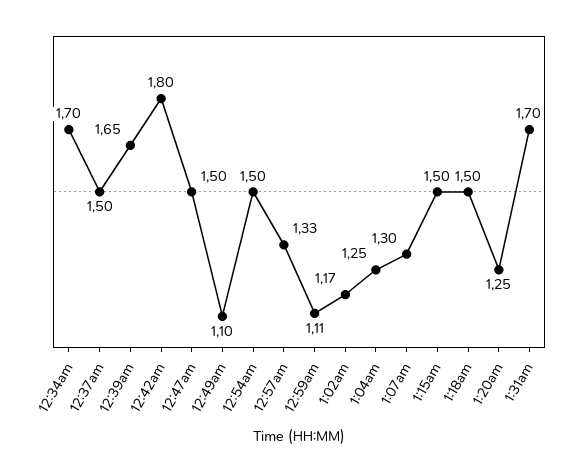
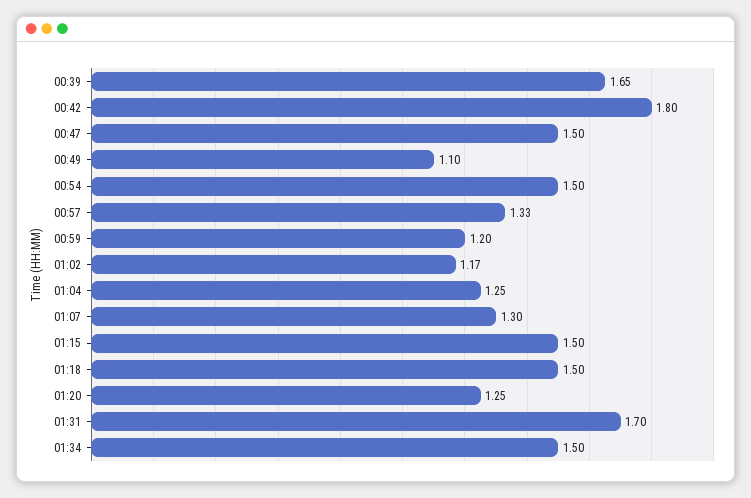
12:34am: 1.7 -> none
12:37am: 1.5 -> none
12:59am: 1.11 -> 1.2
01:34: none -> 1.5

